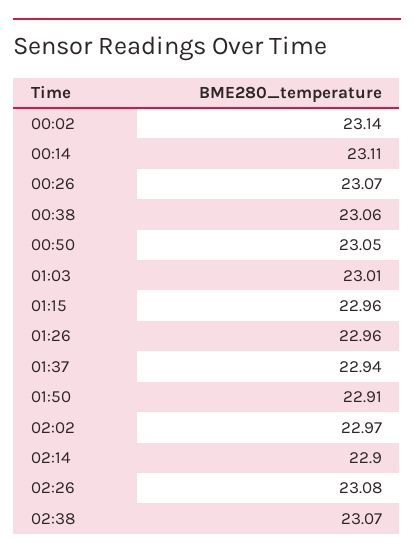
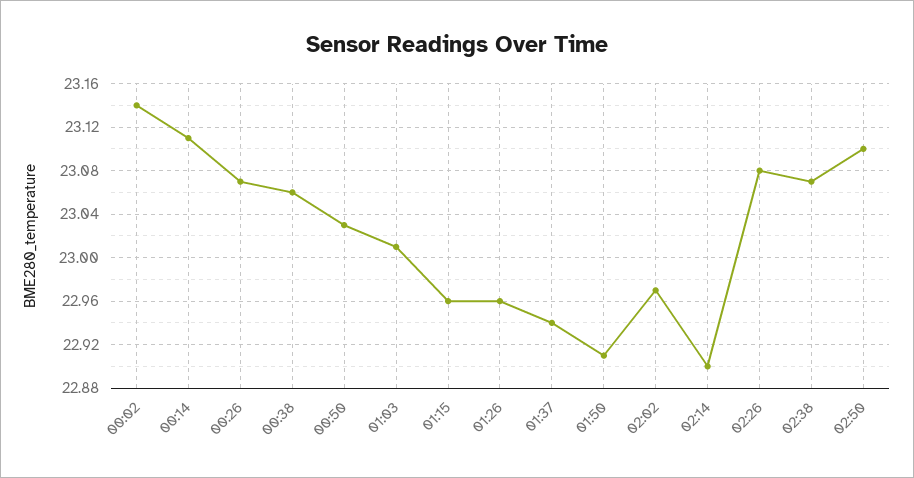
00:50: 23.05 -> 23.03
02:50: none -> 23.1

